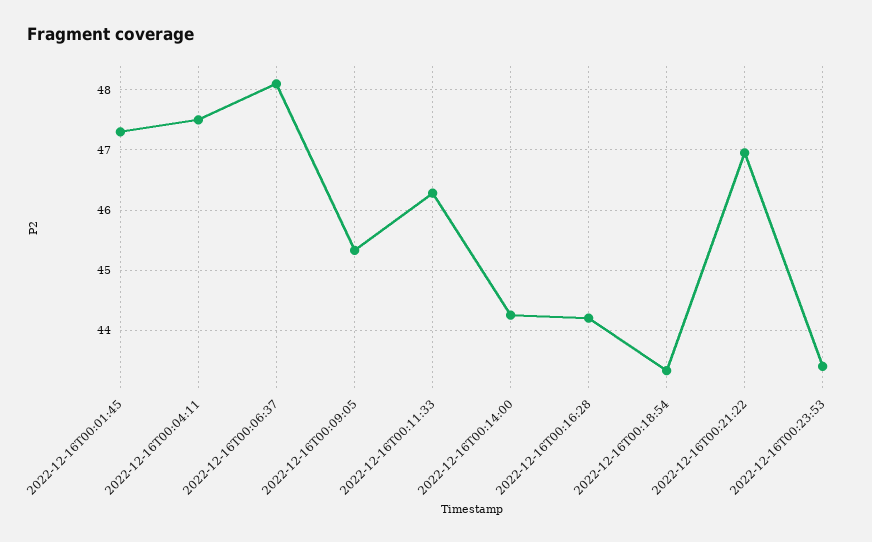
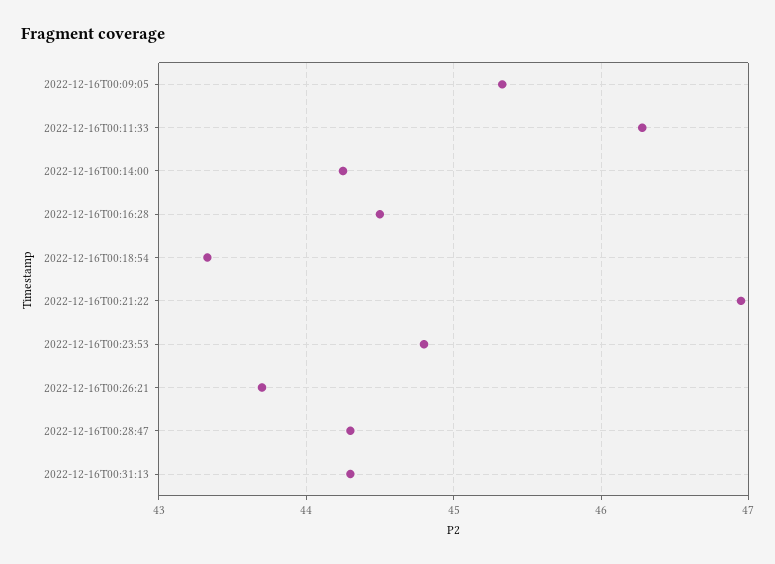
2022-12-16T00:01:45: 47.3 -> none
2022-12-16T00:04:11: 47.5 -> none
2022-12-16T00:06:37: 48.1 -> none
2022-12-16T00:16:28: 44.2 -> 44.5
2022-12-16T00:23:53: 43.4 -> 44.8
2022-12-16T00:26:21: none -> 43.7
2022-12-16T00:28:47: none -> 44.3
2022-12-16T00:31:13: none -> 44.3

